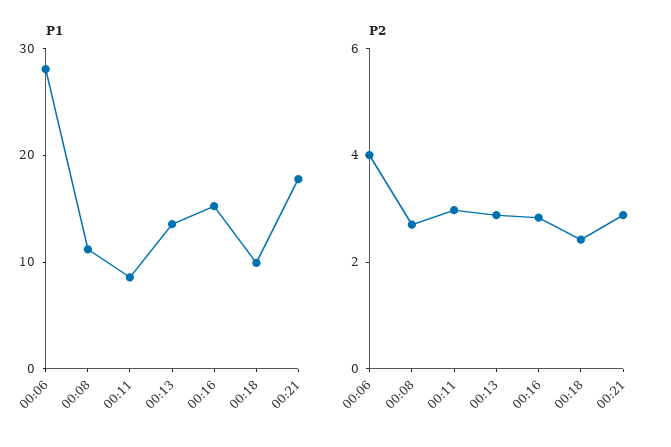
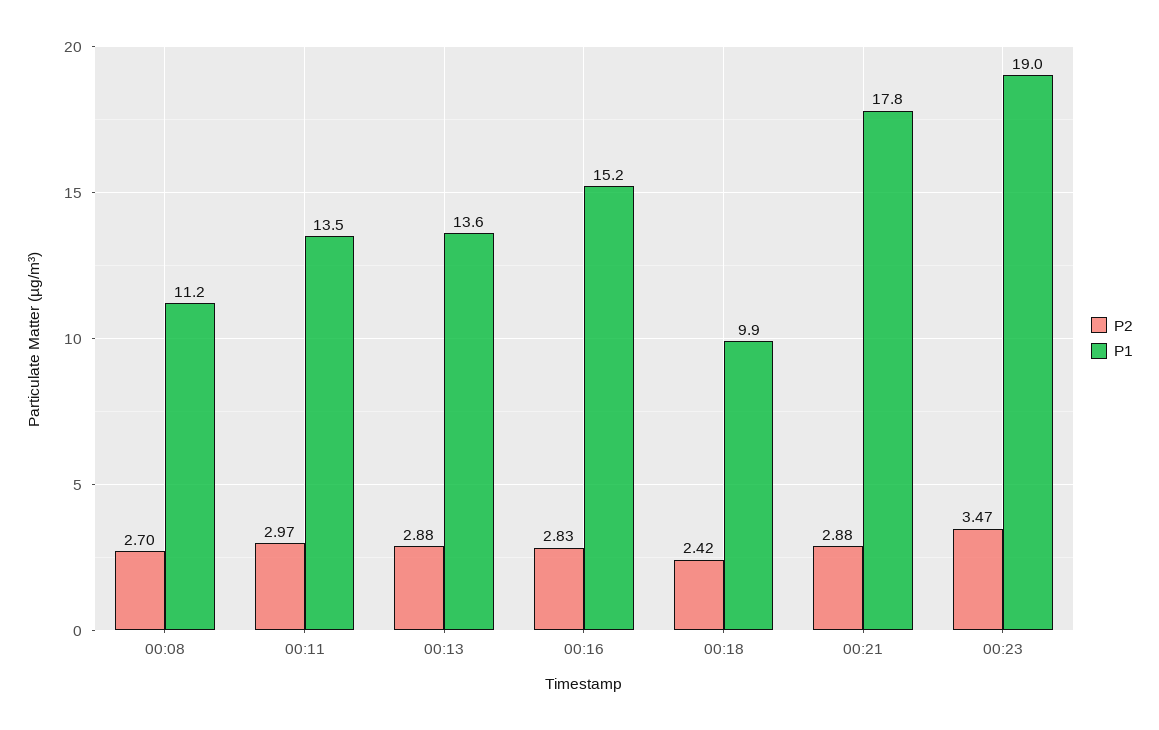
P1, 00:06: 28 -> none
P1, 00:11: 8 -> 13.5
P2, 00:06: 4 -> none
P2, 00:23: none -> 3.47
P1, 00:23: none -> 19

